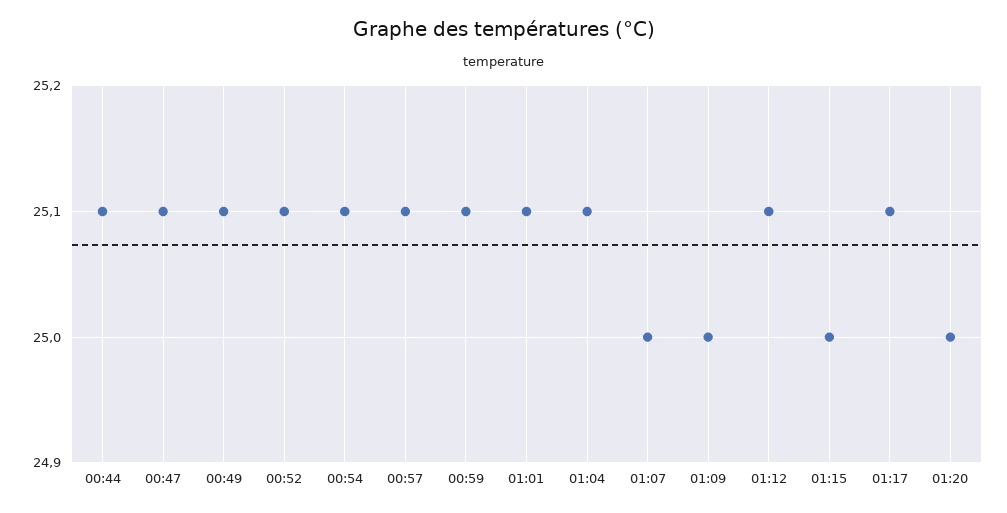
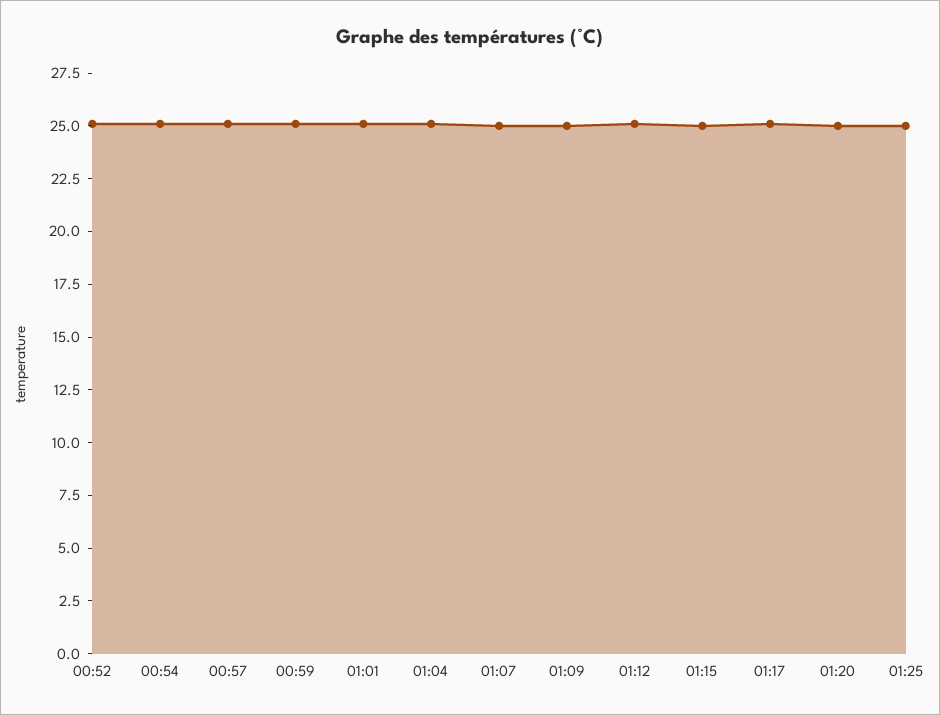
00:44: 25.1 -> none
00:47: 25.1 -> none
00:49: 25.1 -> none
01:25: none -> 25

